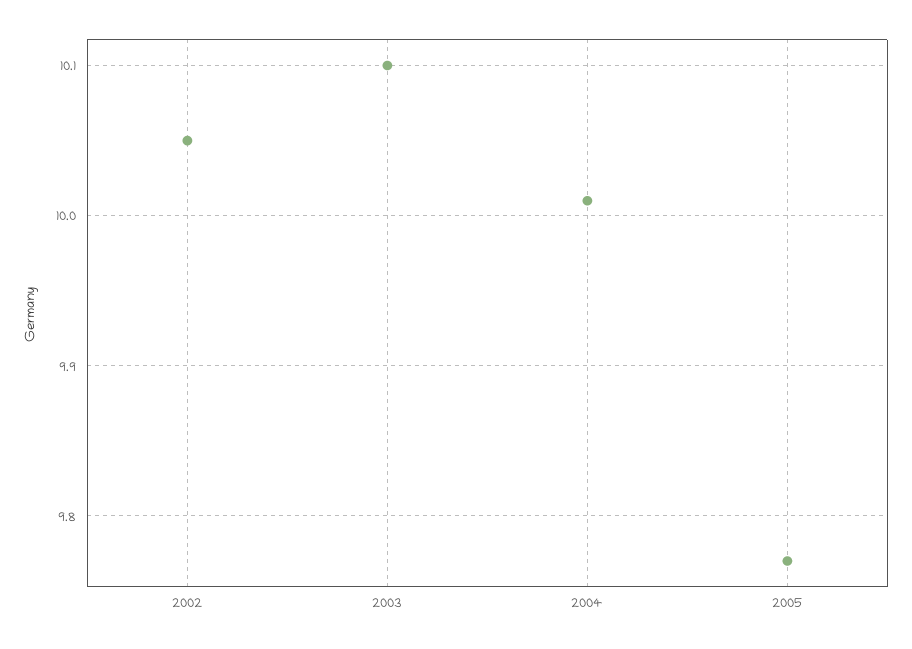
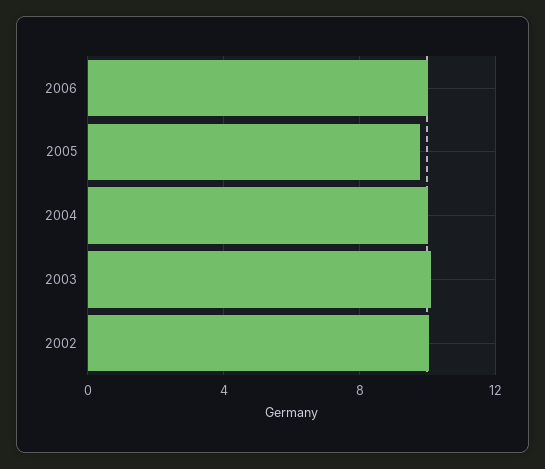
2006: none -> 10

